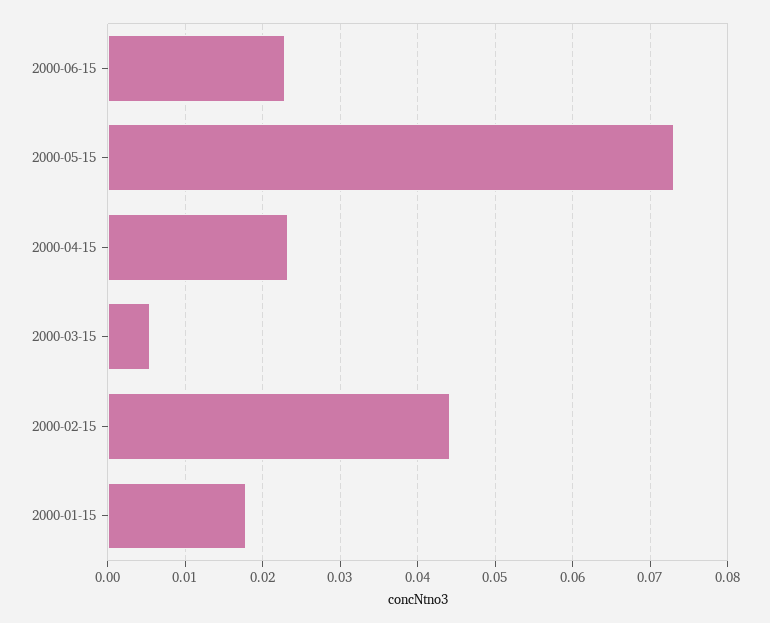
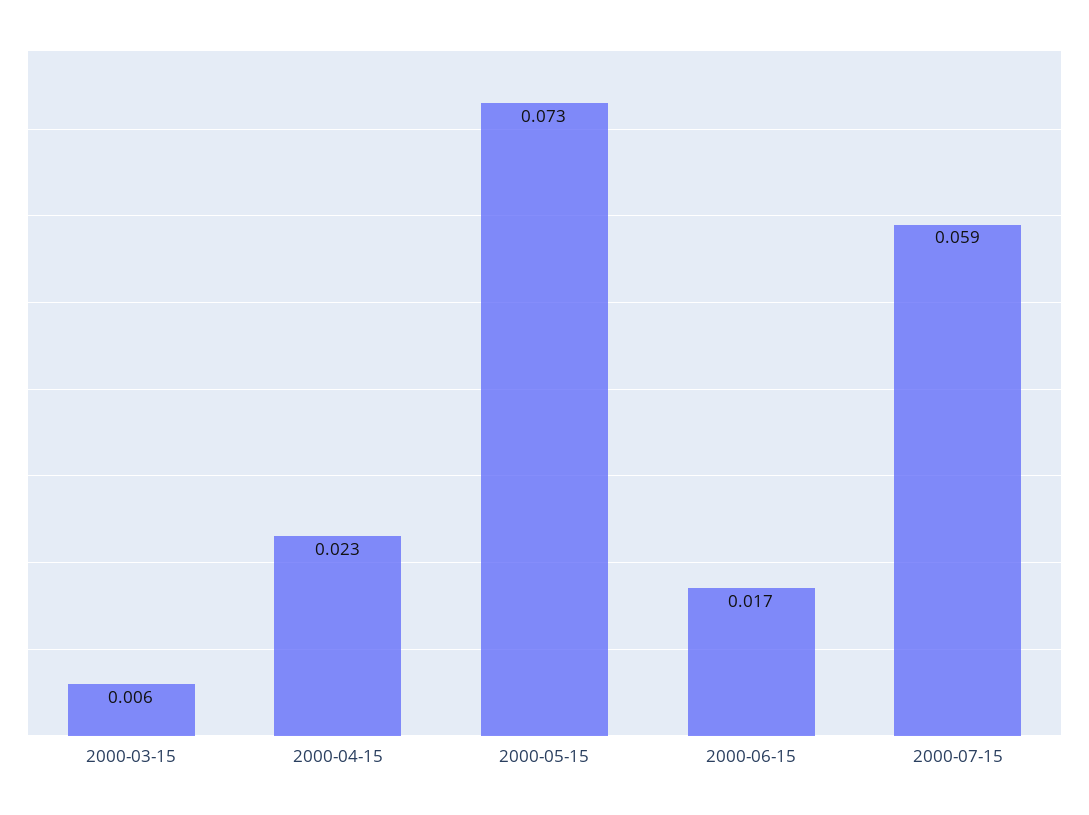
2000-06-15: 0.023 -> 0.017
2000-02-15: 0.044 -> none
2000-01-15: 0.018 -> none
2000-07-15: none -> 0.059

